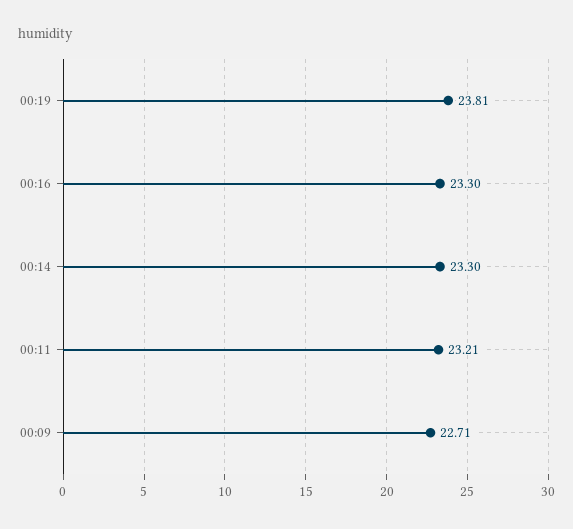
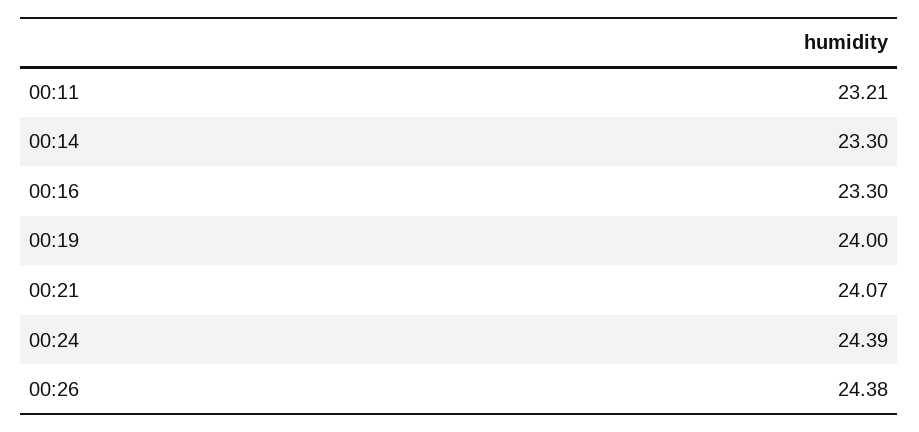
00:19: 23.81 -> 24
00:09: 22.71 -> none
00:21: none -> 24.07
00:24: none -> 24.39
00:26: none -> 24.38

